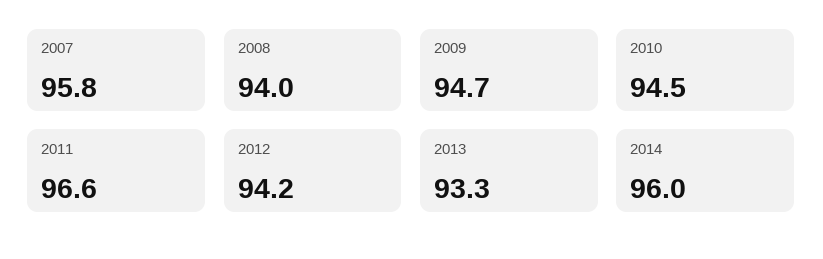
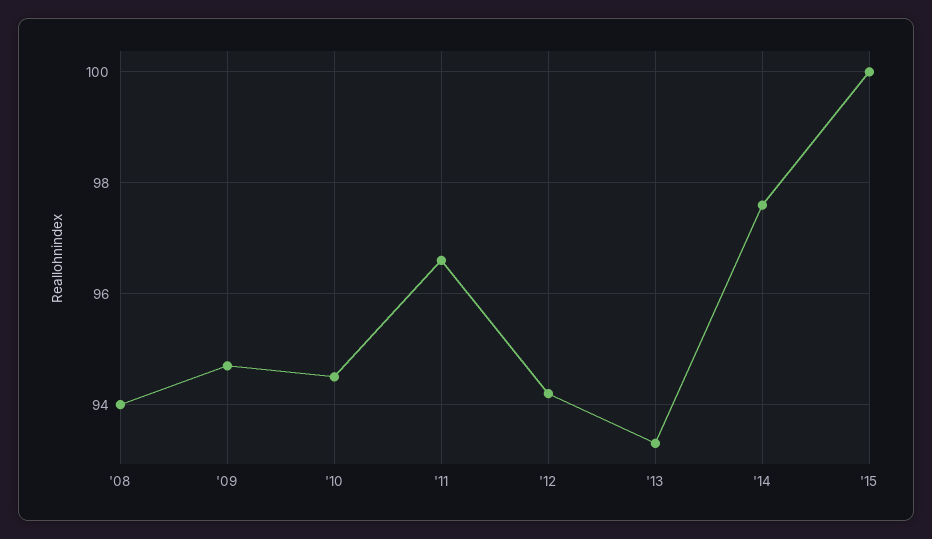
2007: 95.8 -> none
2014: 96 -> 97.5
'15: none -> 100

